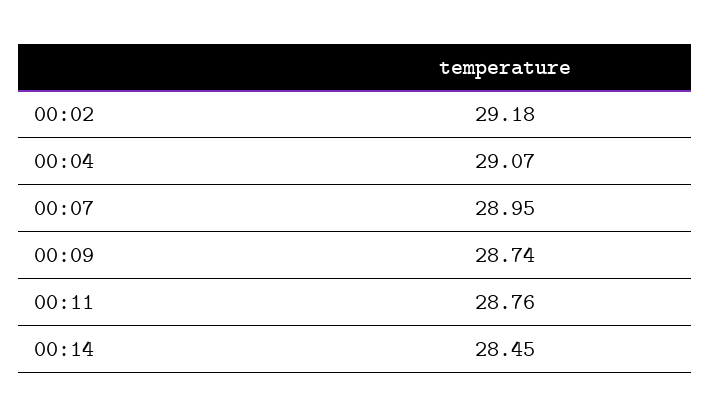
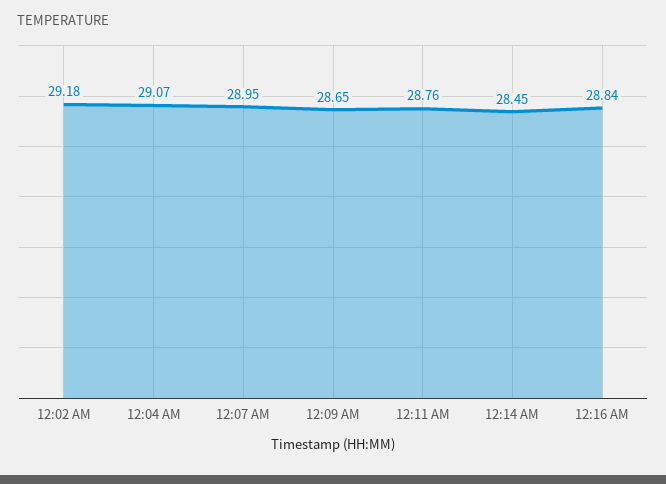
00:09: 28.74 -> 28.65
12:16 AM: none -> 28.84

